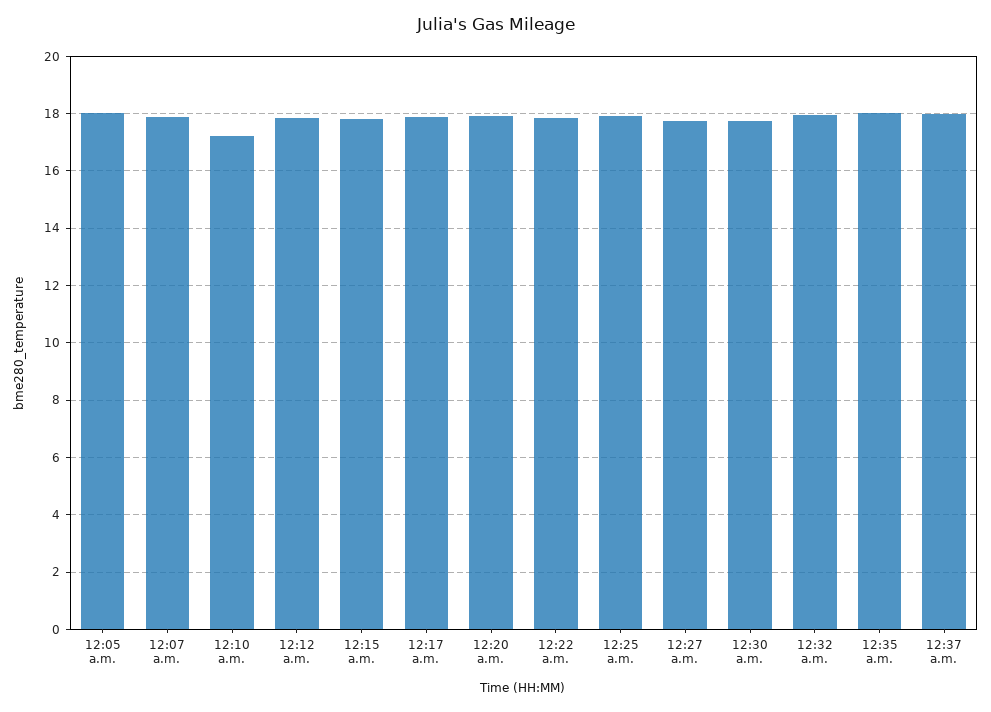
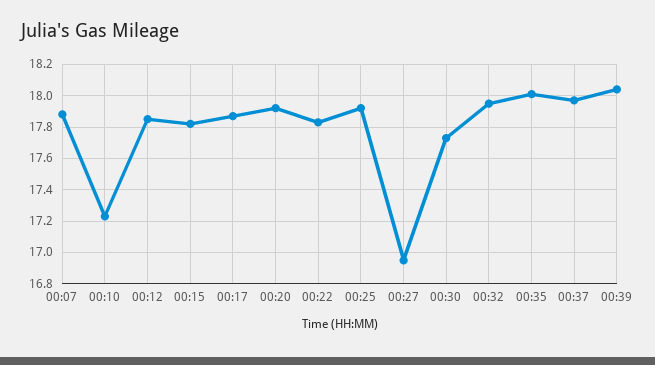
12:05 a.m.: 18 -> none
12:27 a.m.: 17.75 -> 16.95
00:39: none -> 18.05

